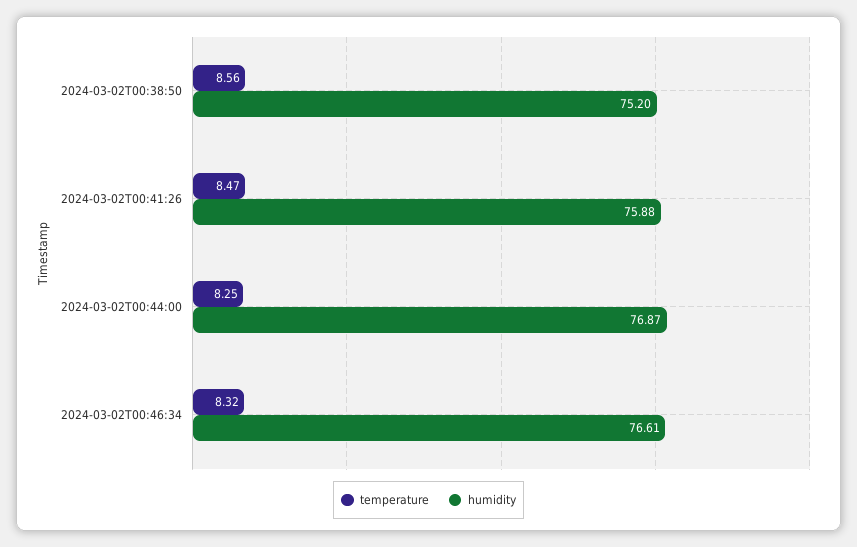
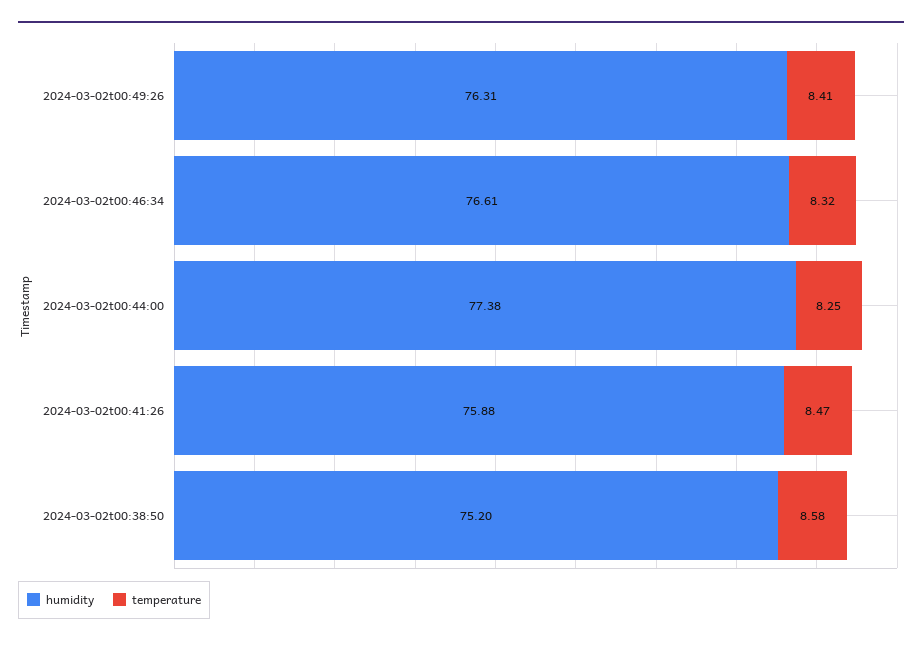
temperature, 2024-03-02T00:38:50: 8.56 -> 8.58
humidity, 2024-03-02T00:44:00: 76.87 -> 77.38
humidity, 2024-03-02t00:49:26: none -> 76.31
temperature, 2024-03-02t00:49:26: none -> 8.41

